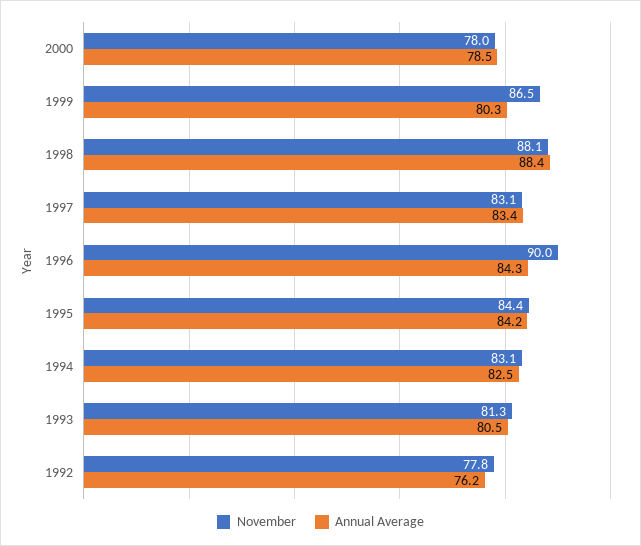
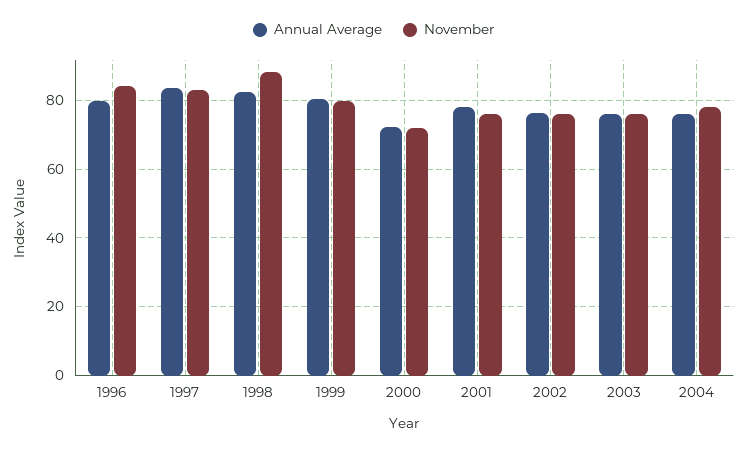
November, 2000: 78 -> 72
Annual Average, 2000: 78.5 -> 72
November, 1999: 86.5 -> 80
Annual Average, 1998: 88.4 -> 82
November, 1996: 90 -> 84
Annual Average, 1996: 84.3 -> 80
November, 1995: 84.4 -> none
Annual Average, 1995: 84.2 -> none
November, 1994: 83.1 -> none
Annual Average, 1994: 82.5 -> none
November, 1993: 81.3 -> none
Annual Average, 1993: 80.5 -> none
November, 1992: 77.8 -> none
Annual Average, 1992: 76.2 -> none
Annual Average, 2001: none -> 78
November, 2001: none -> 76
Annual Average, 2002: none -> 76
November, 2002: none -> 76
Annual Average, 2003: none -> 76
November, 2003: none -> 76
Annual Average, 2004: none -> 76
November, 2004: none -> 78

